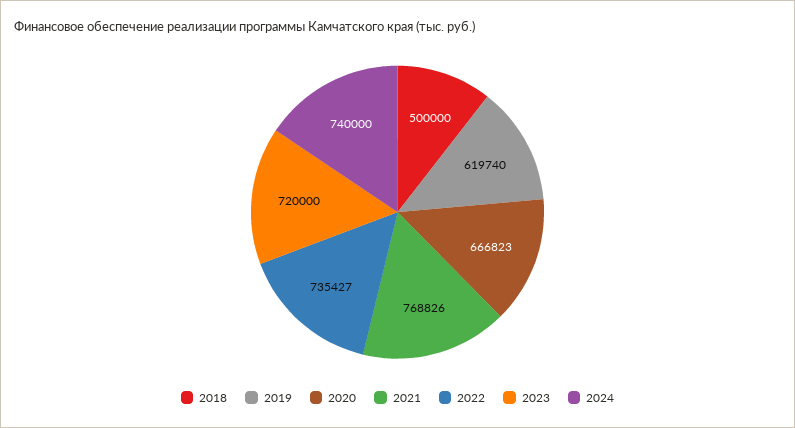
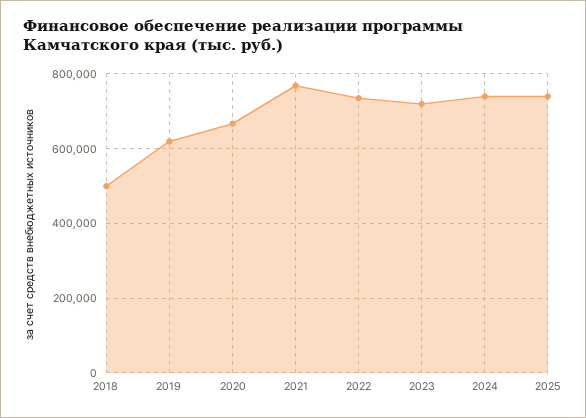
2025: none -> 740000

